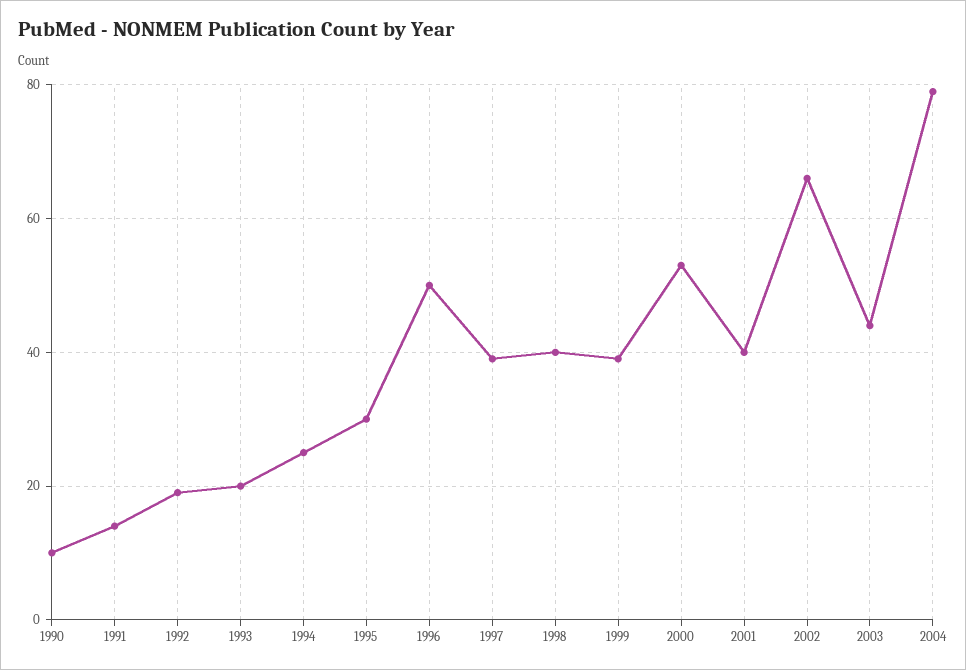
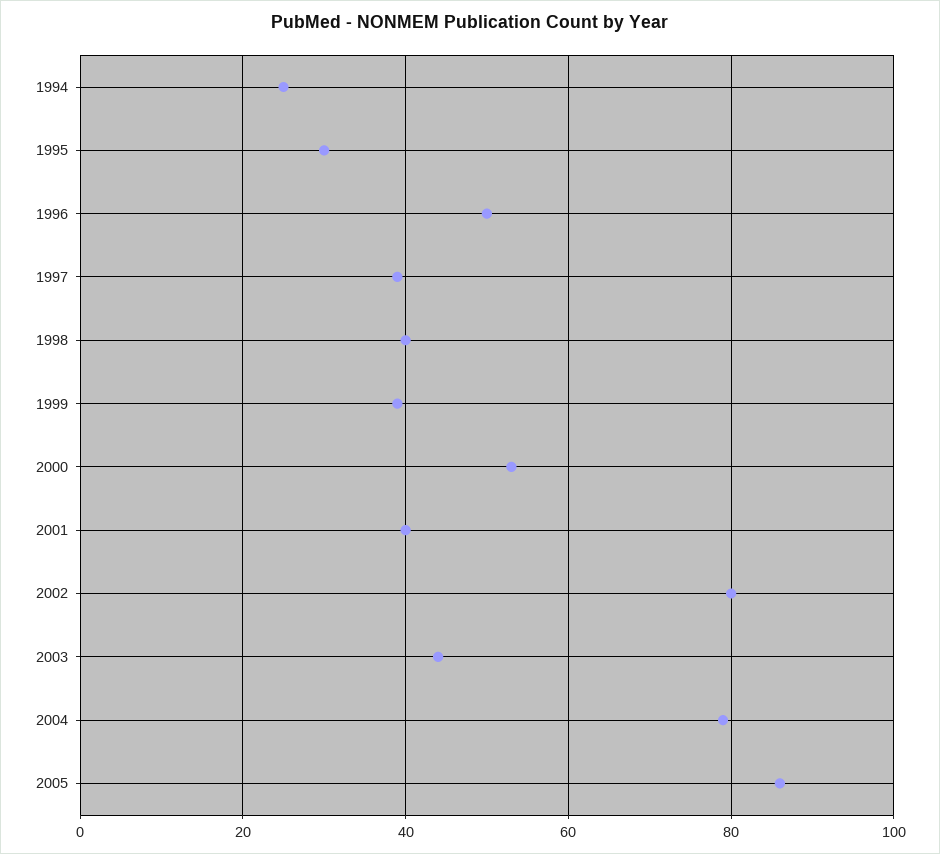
1990: 10 -> none
1991: 15 -> none
1992: 20 -> none
1993: 20 -> none
2002: 65 -> 80
2005: none -> 85

